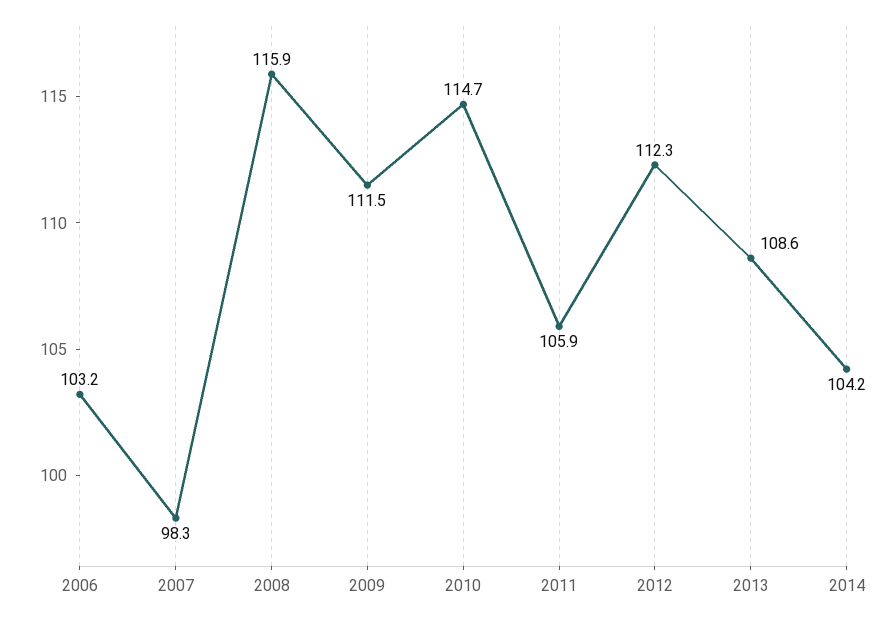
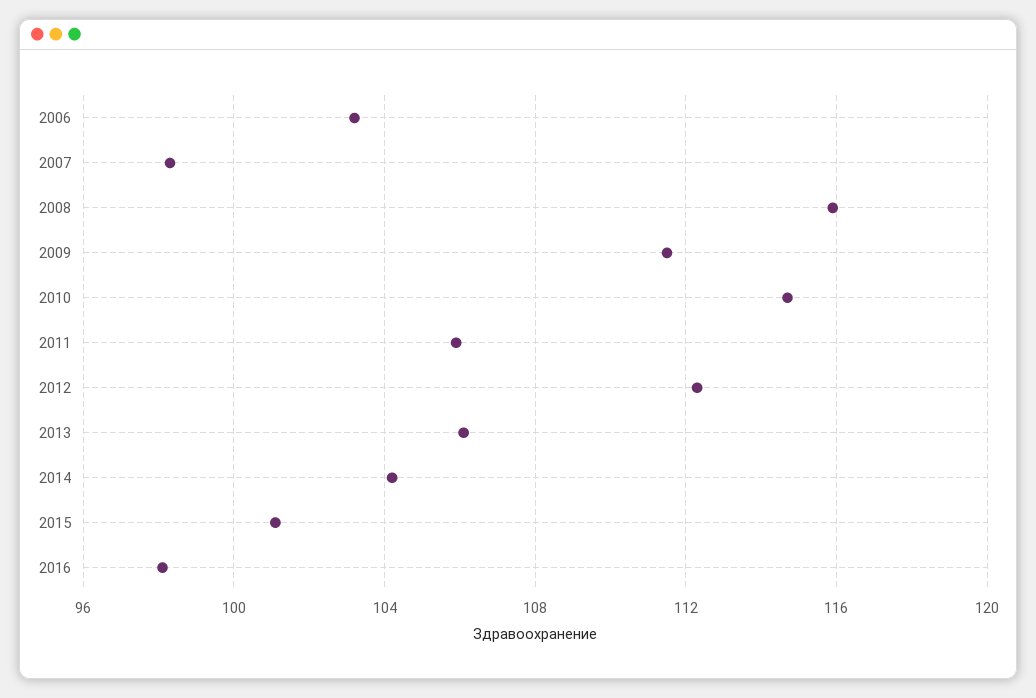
2013: 108.6 -> 106
2015: none -> 101
2016: none -> 98

